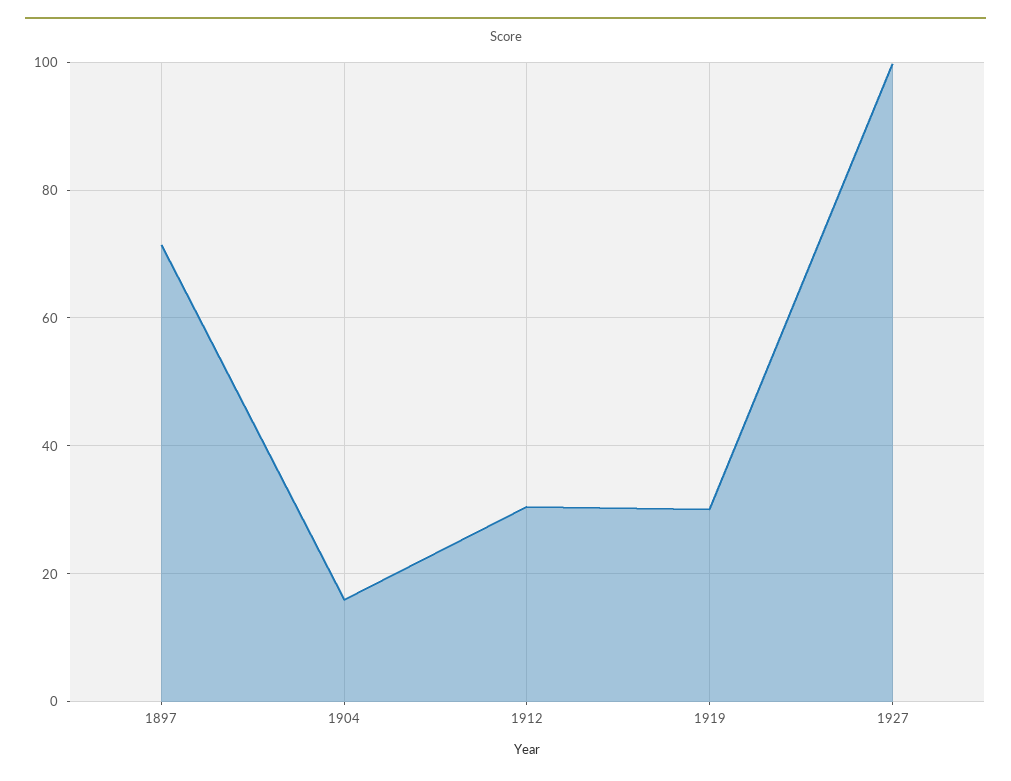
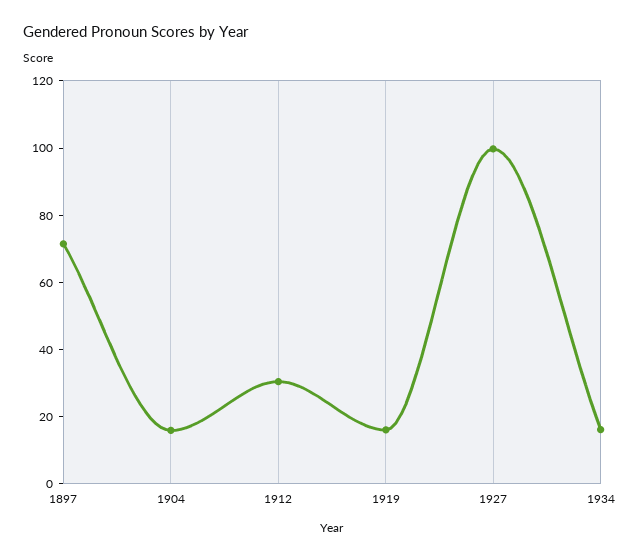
1919: 30 -> 15
1934: none -> 15

